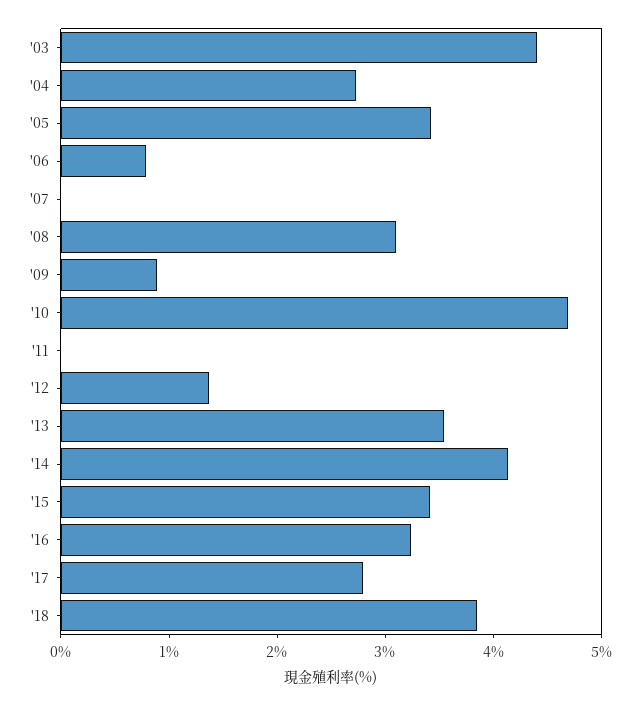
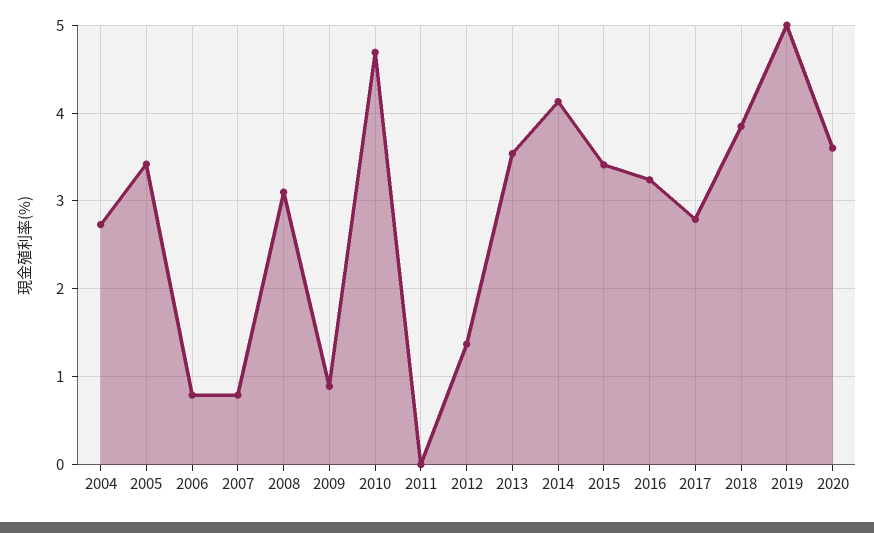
'03: 4.4 -> none
'07: 0 -> 0.8
2019: none -> 5
2020: none -> 3.6

